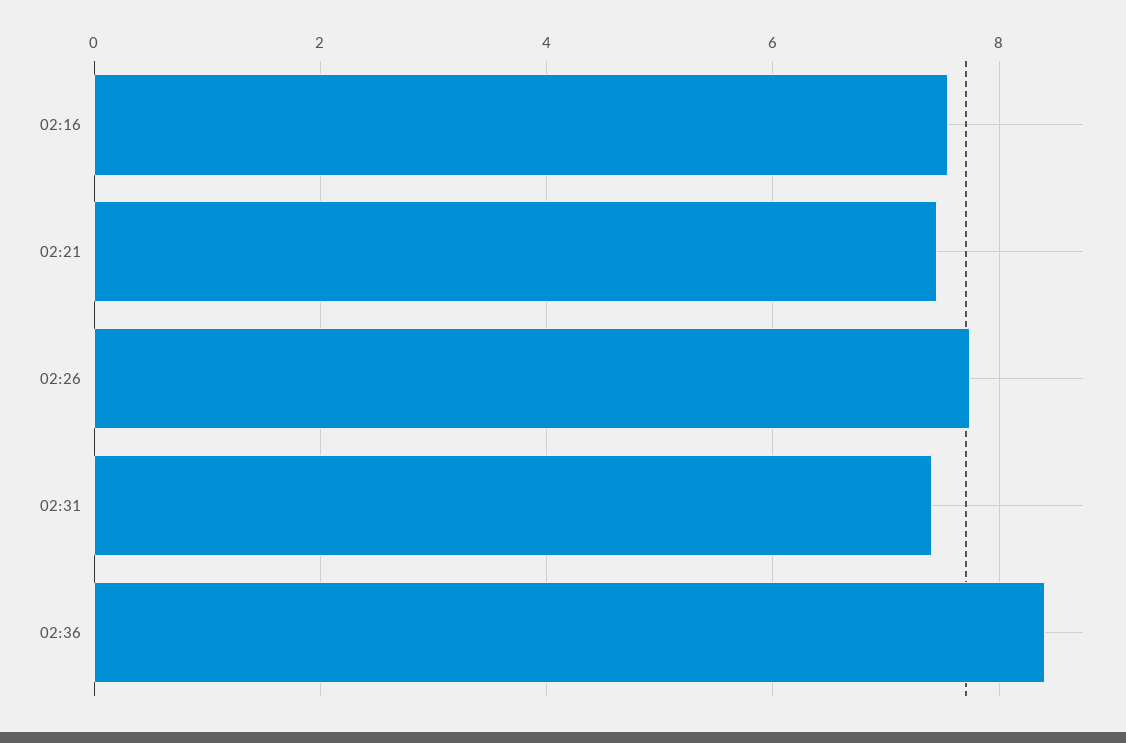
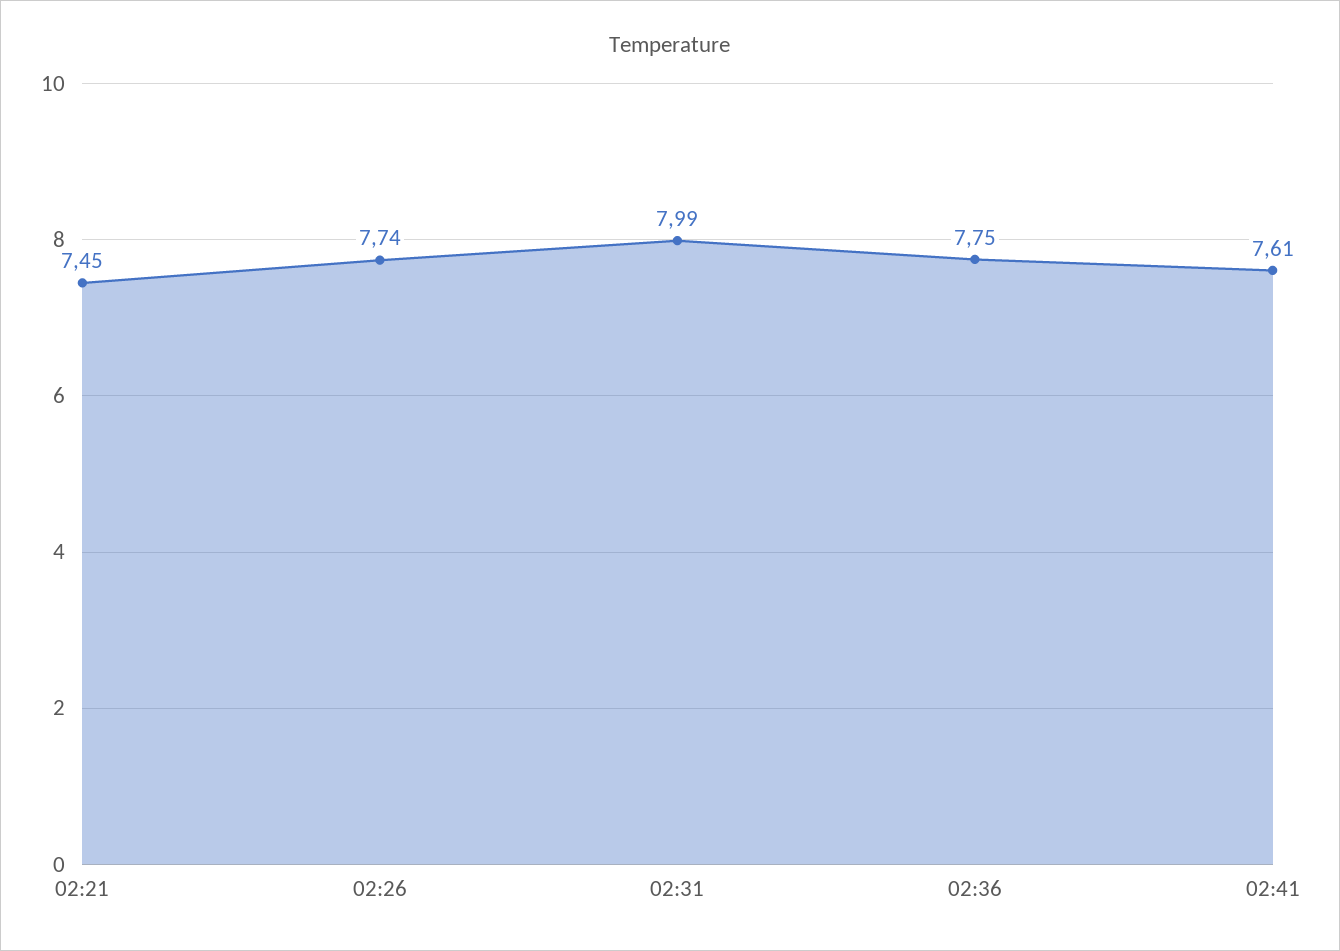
02:16: 7.6 -> none
02:31: 7.4 -> 7.99
02:36: 8.4 -> 7.75
02:41: none -> 7.61

